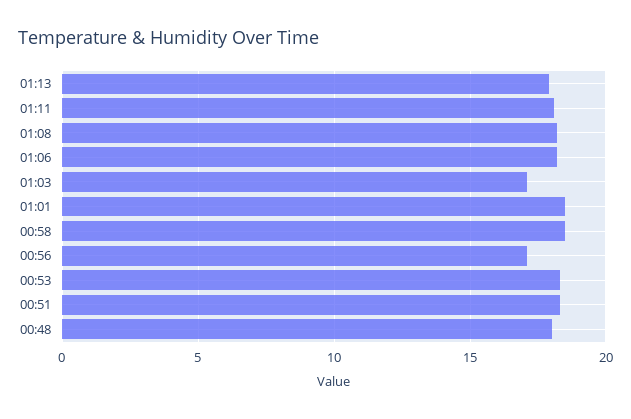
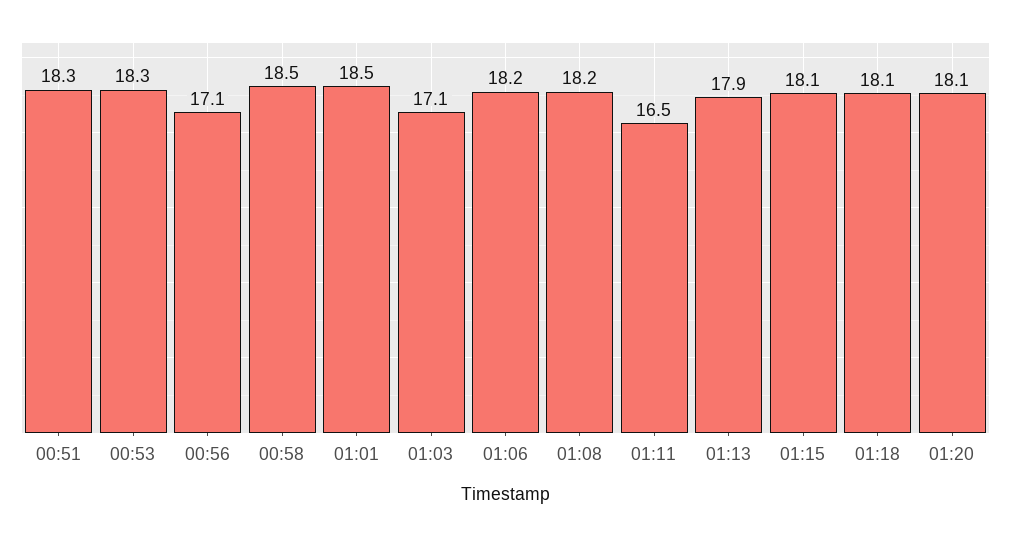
01:11: 18 -> 16.5
00:48: 18 -> none
01:15: none -> 18.1
01:18: none -> 18.1
01:20: none -> 18.1

